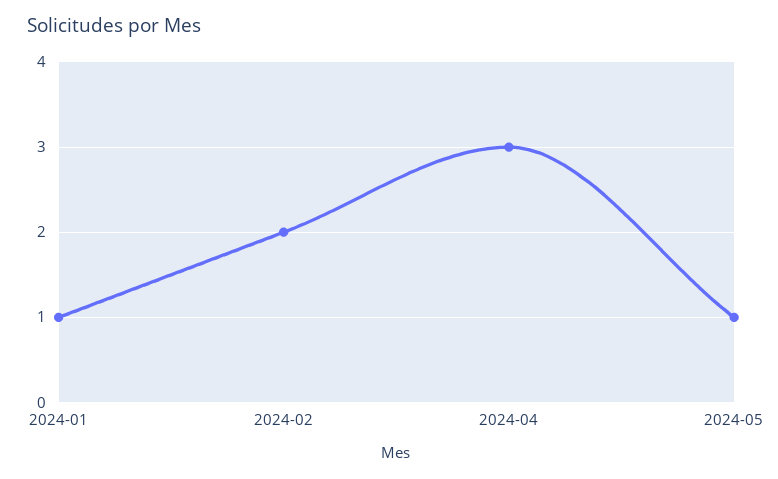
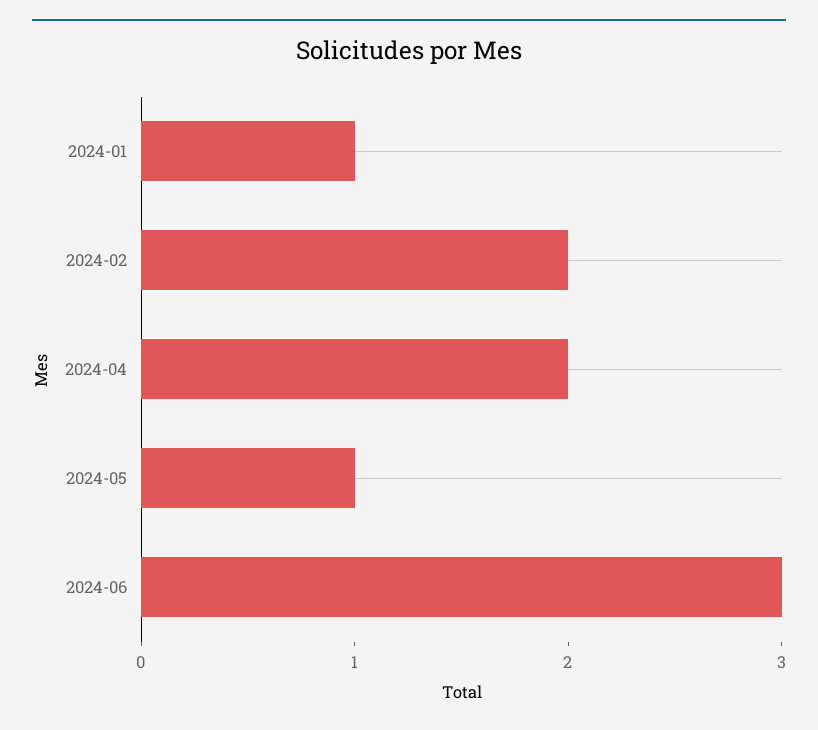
2024-04: 3 -> 2
2024-06: none -> 3

